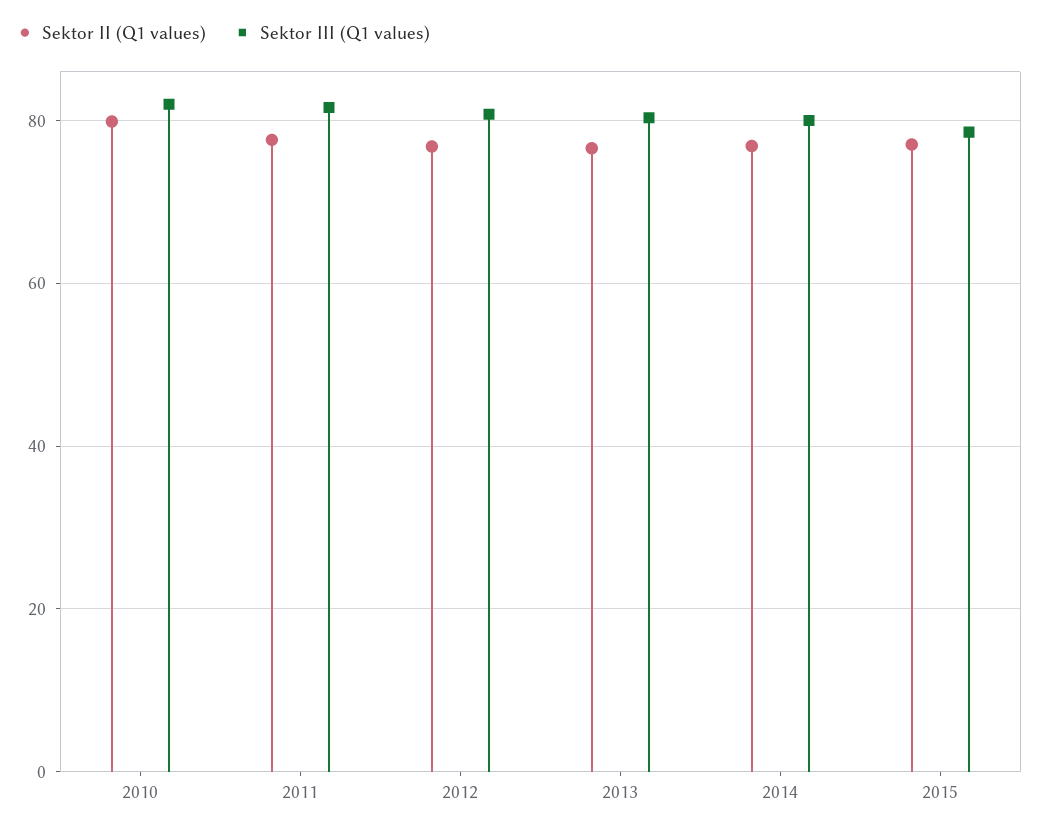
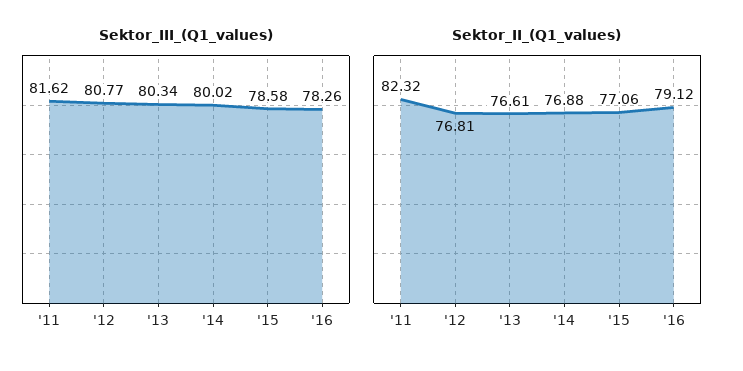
Sektor II (Q1 values), 2010: 80 -> none
Sektor III (Q1 values), 2010: 82 -> none
Sektor II (Q1 values), 2011: 78 -> 82.32
Sektor III (Q1 values), '16: none -> 78.26
Sektor II (Q1 values), '16: none -> 79.12

